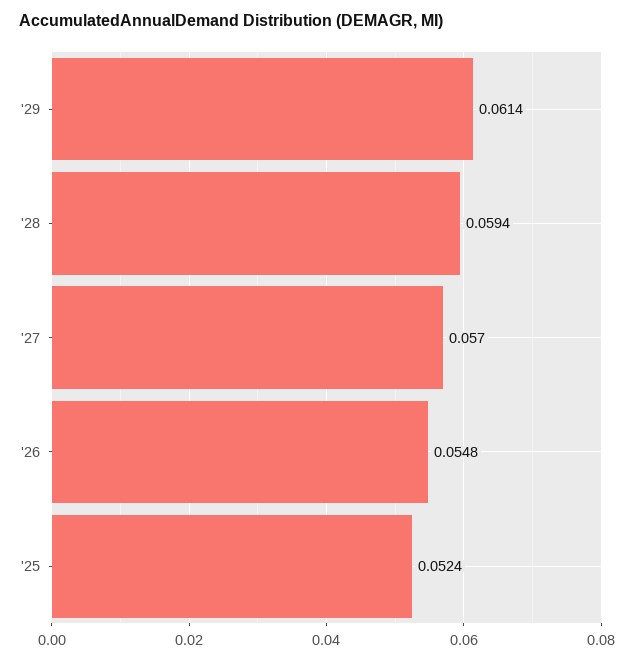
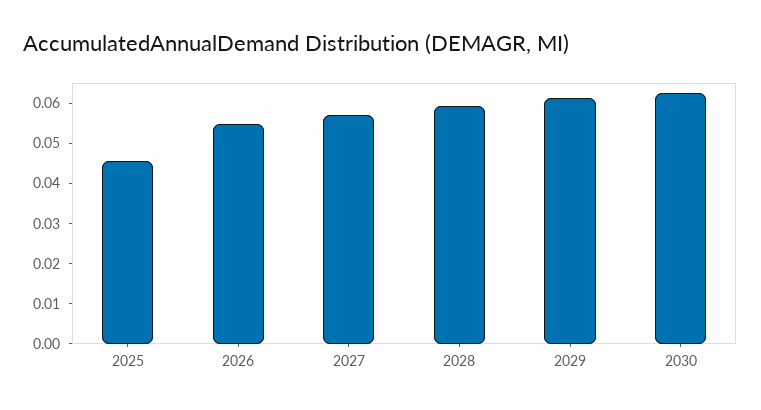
'25: 0.0524 -> 0.046
2030: none -> 0.062

